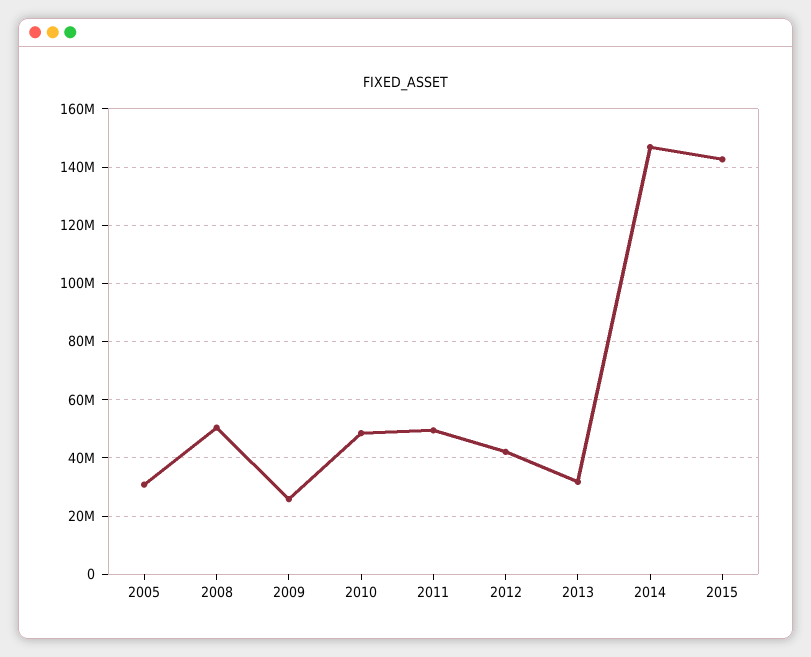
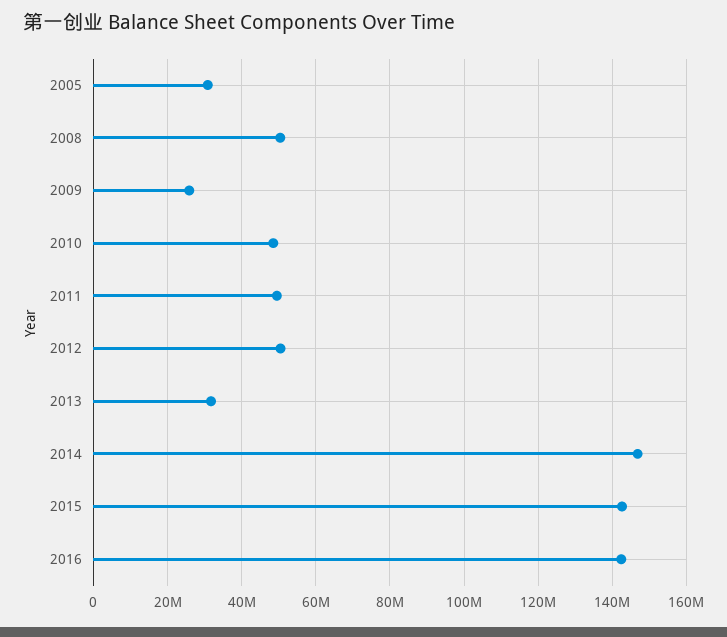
2012: 42500000 -> 50000000
2016: none -> 142000000

